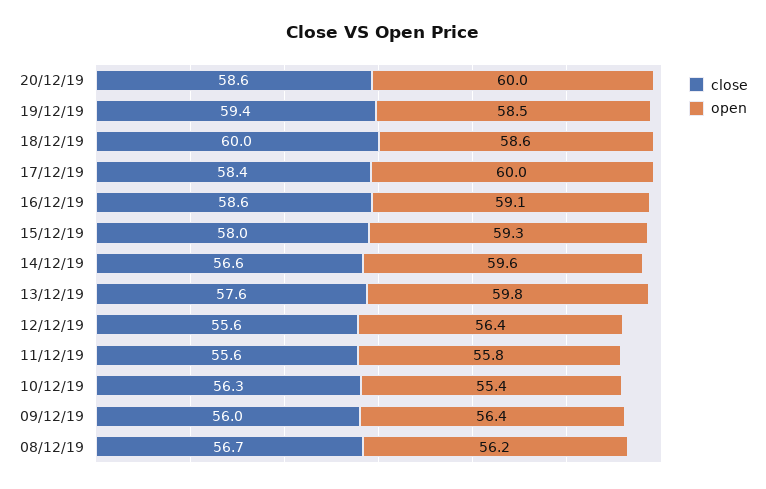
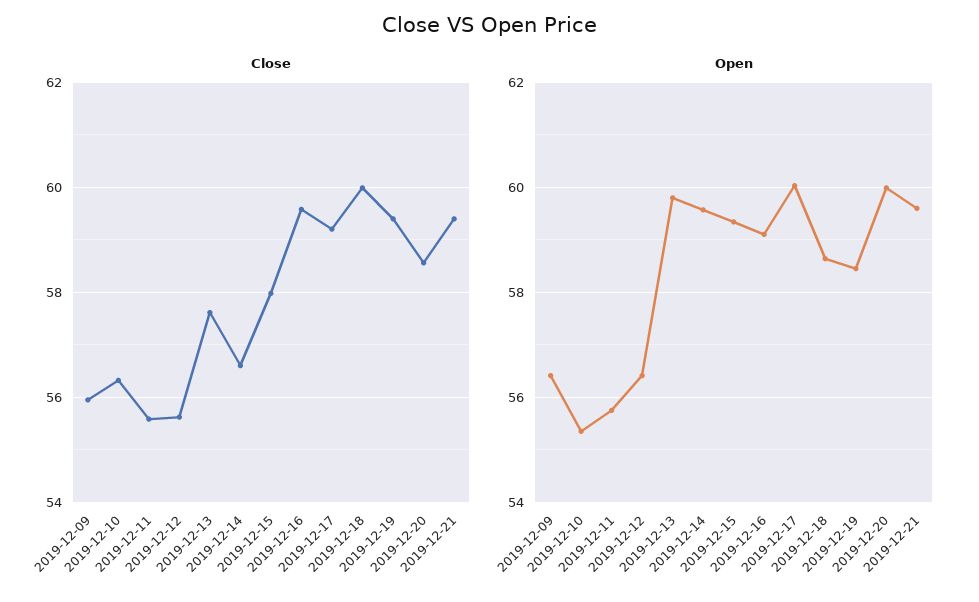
close, 17/12/19: 58.4 -> 59.2
close, 16/12/19: 58.6 -> 59.6
close, 08/12/19: 56.7 -> none
open, 08/12/19: 56.2 -> none
close, 2019-12-21: none -> 59.4
open, 2019-12-21: none -> 59.6

